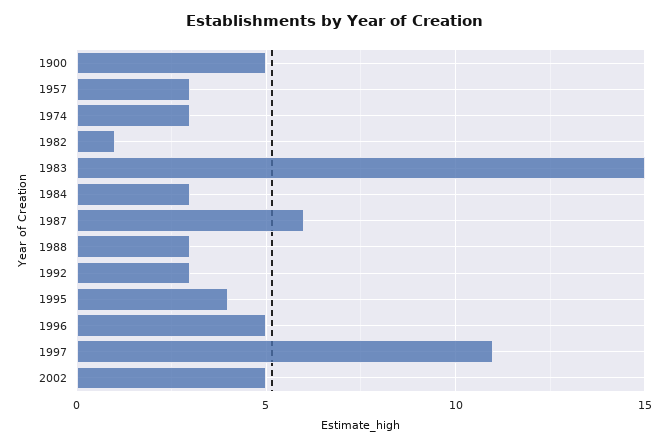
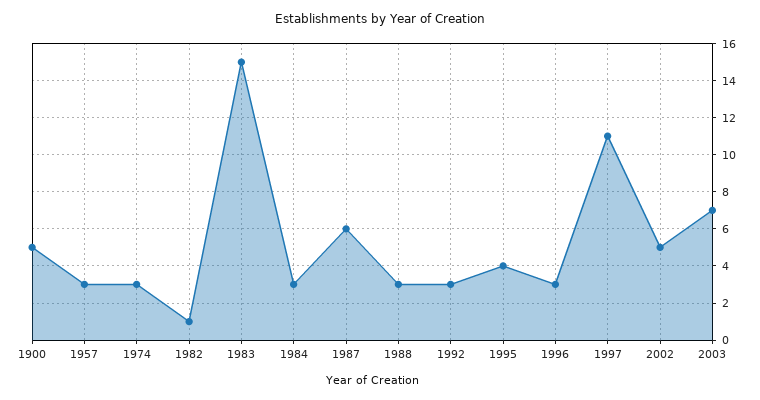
1996: 5 -> 3
2003: none -> 7

